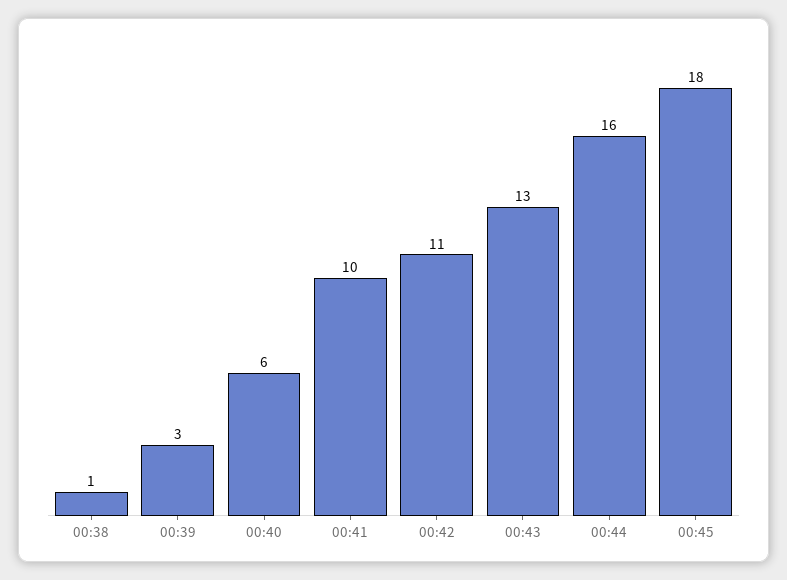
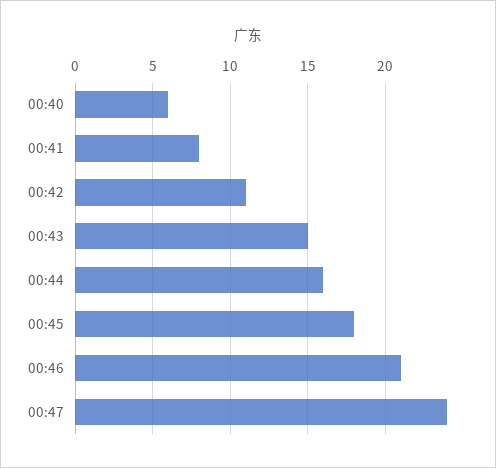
00:38: 1 -> none
00:39: 3 -> none
00:41: 10 -> 8
00:43: 13 -> 15
00:46: none -> 21
00:47: none -> 24

